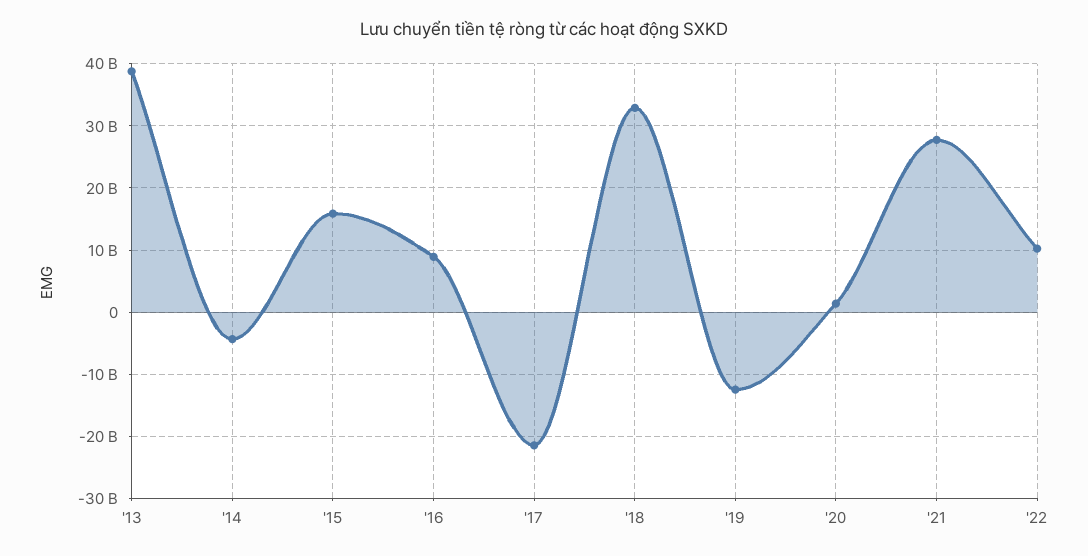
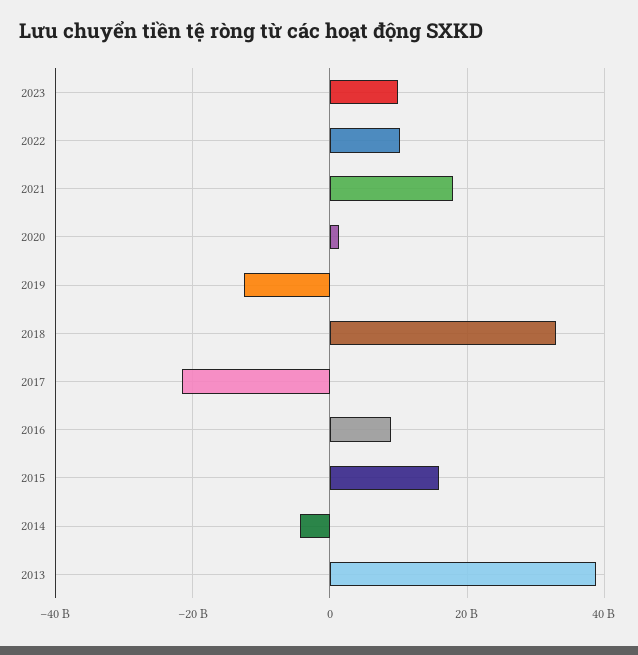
'21: 28000000000 -> 18000000000
2023: none -> 10000000000

